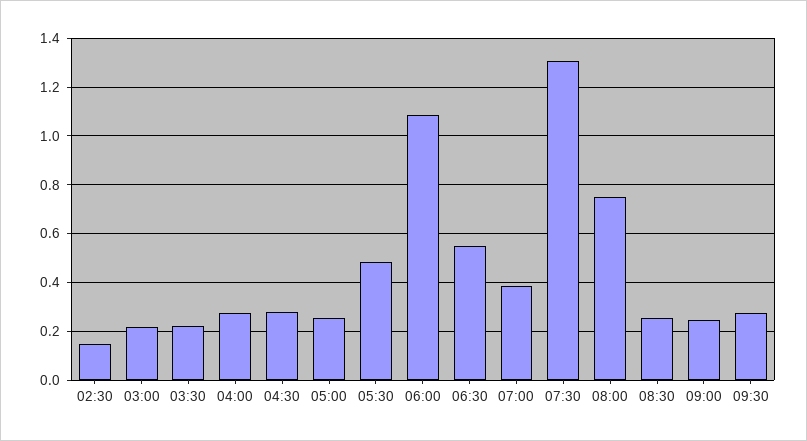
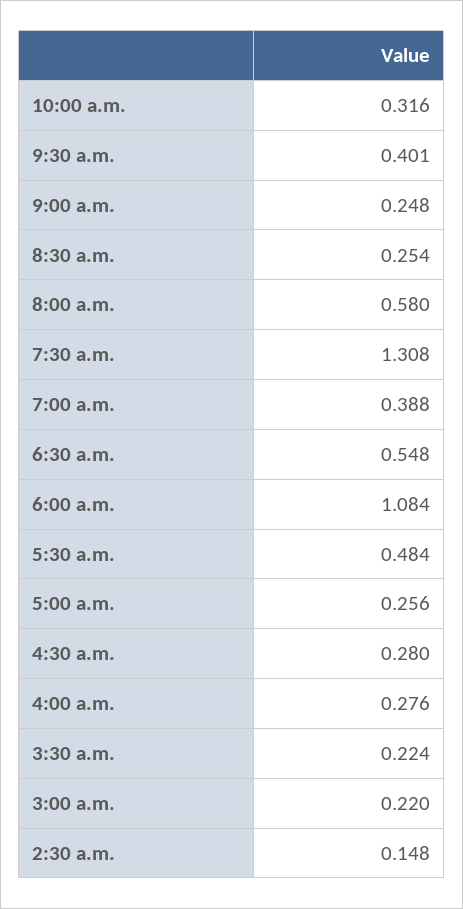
08:00: 0.75 -> 0.58
09:30: 0.275 -> 0.401
10:00 a.m.: none -> 0.316

